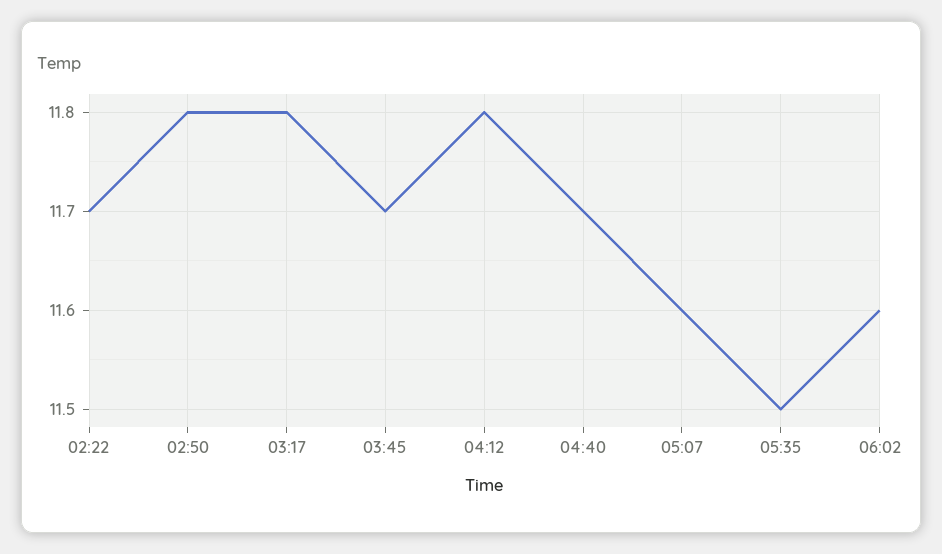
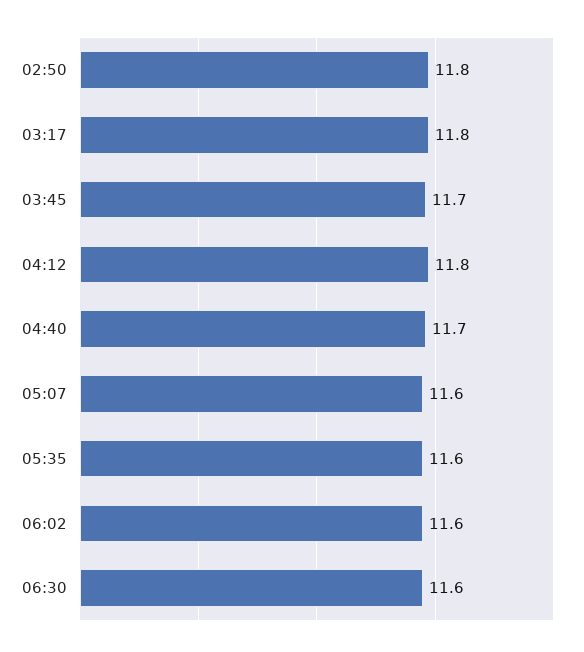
02:22: 11.7 -> none
05:35: 11.5 -> 11.6
06:30: none -> 11.6

